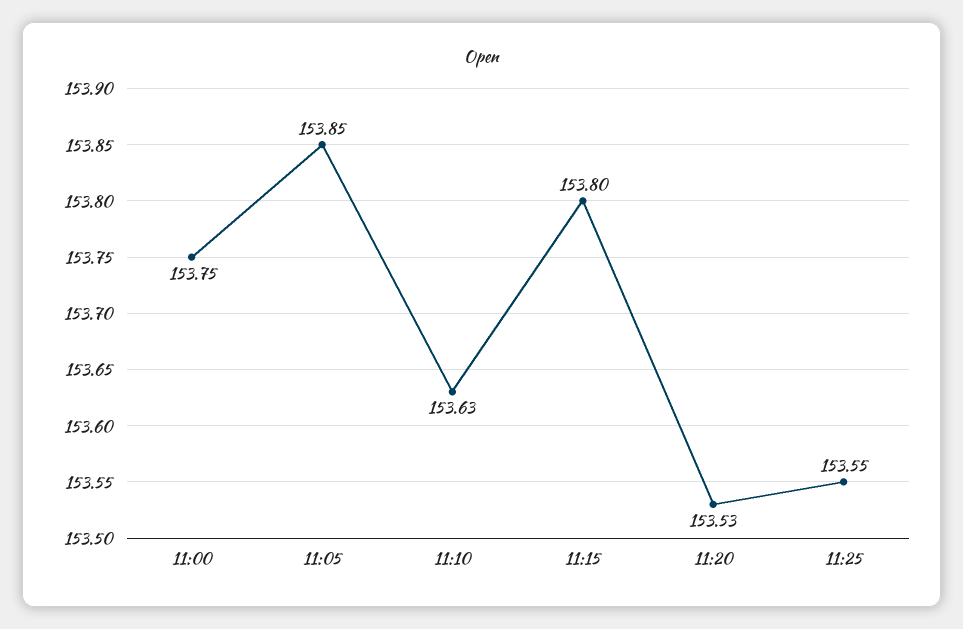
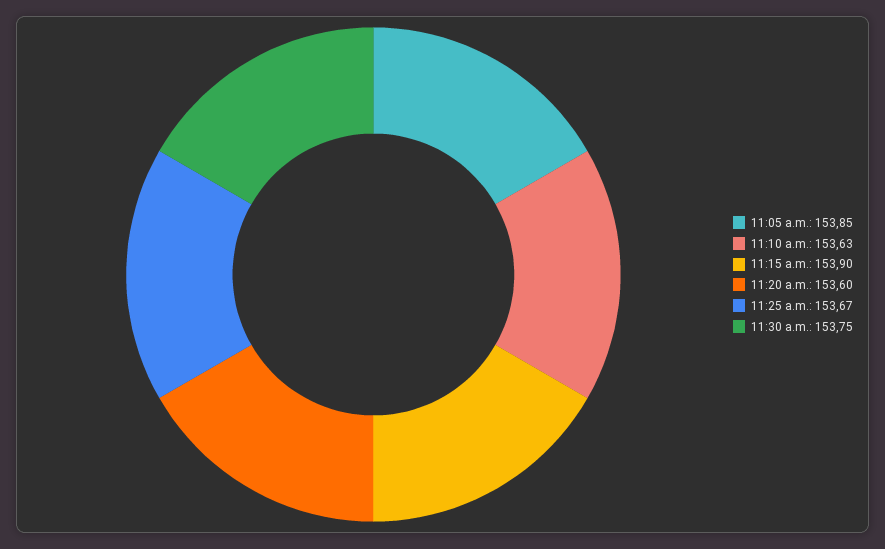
11:00: 153.75 -> none
11:15: 153.8 -> 153.9
11:20: 153.53 -> 153.6
11:25: 153.55 -> 153.67
11:30 a.m.: none -> 153.75

